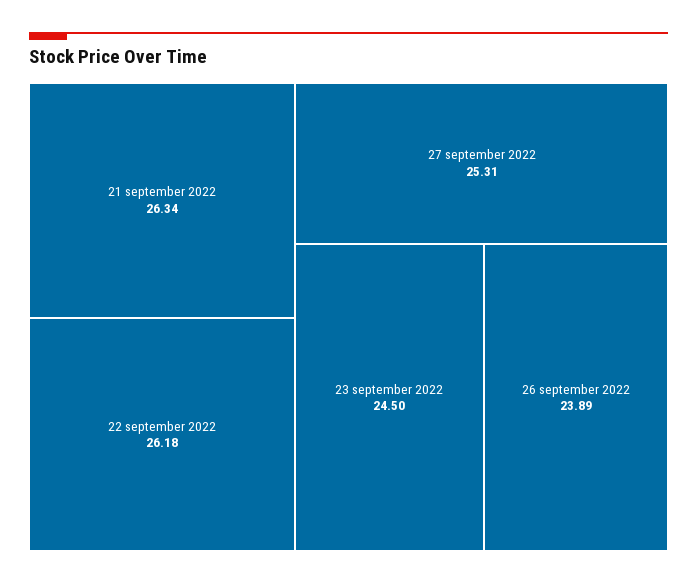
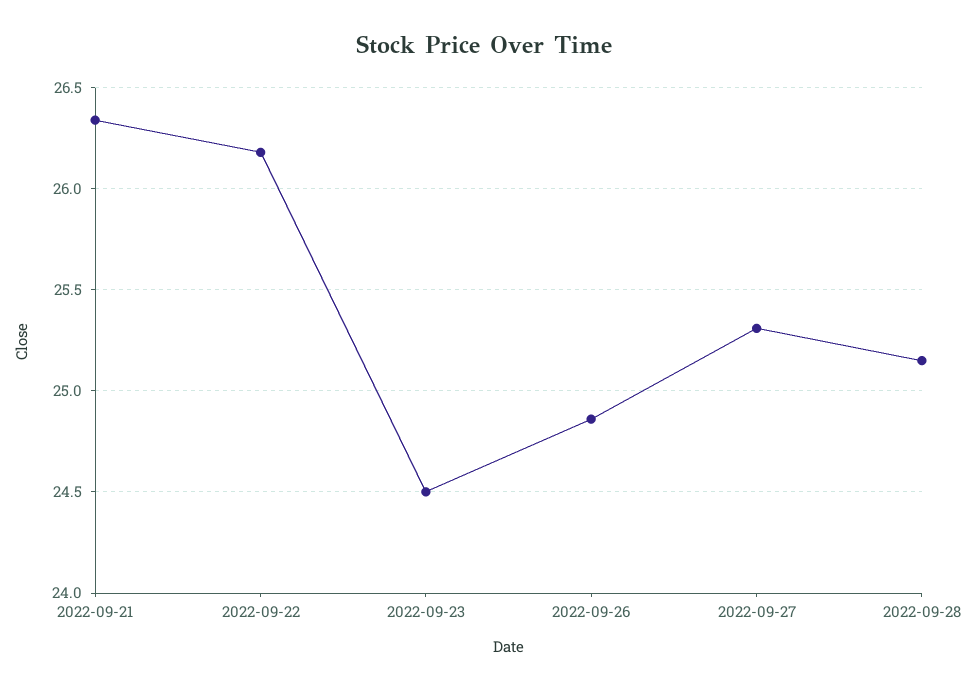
26 september 2022: 23.89 -> 24.85
2022-09-28: none -> 25.15

